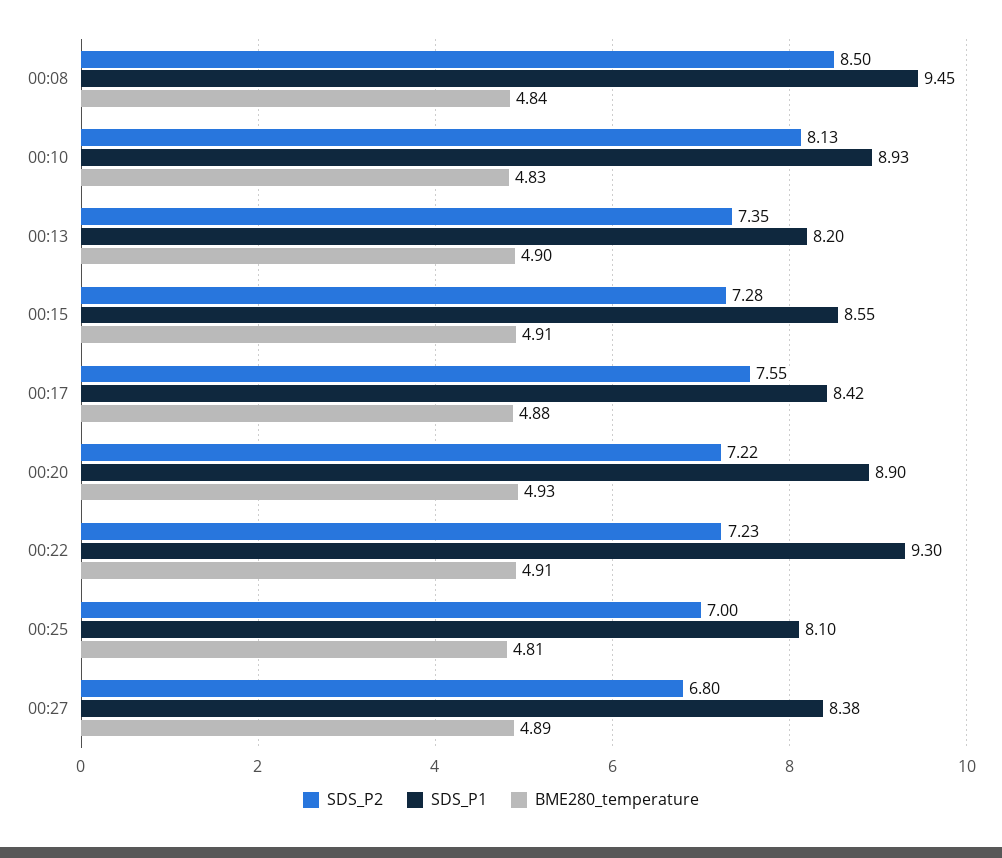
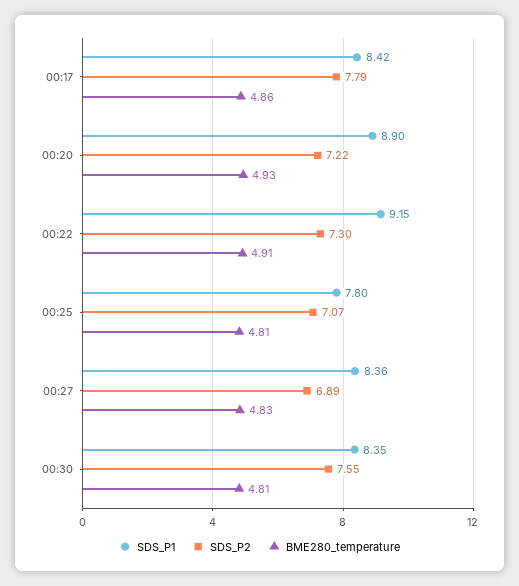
SDS_P2, 00:08: 8.5 -> none
SDS_P1, 00:08: 9.45 -> none
BME280_temperature, 00:08: 4.84 -> none
SDS_P2, 00:10: 8.13 -> none
SDS_P1, 00:10: 8.93 -> none
BME280_temperature, 00:10: 4.83 -> none
SDS_P2, 00:13: 7.35 -> none
SDS_P1, 00:13: 8.2 -> none
BME280_temperature, 00:13: 4.9 -> none
SDS_P2, 00:15: 7.28 -> none
SDS_P1, 00:15: 8.55 -> none
BME280_temperature, 00:15: 4.91 -> none
SDS_P2, 00:17: 7.55 -> 7.79
BME280_temperature, 00:17: 4.88 -> 4.86
SDS_P2, 00:22: 7.23 -> 7.3
SDS_P1, 00:22: 9.3 -> 9.15
SDS_P2, 00:25: 7 -> 7.07
SDS_P1, 00:25: 8.1 -> 7.8
SDS_P2, 00:27: 6.8 -> 6.89
SDS_P1, 00:27: 8.38 -> 8.36
BME280_temperature, 00:27: 4.89 -> 4.83
SDS_P1, 00:30: none -> 8.35
SDS_P2, 00:30: none -> 7.55
BME280_temperature, 00:30: none -> 4.81

